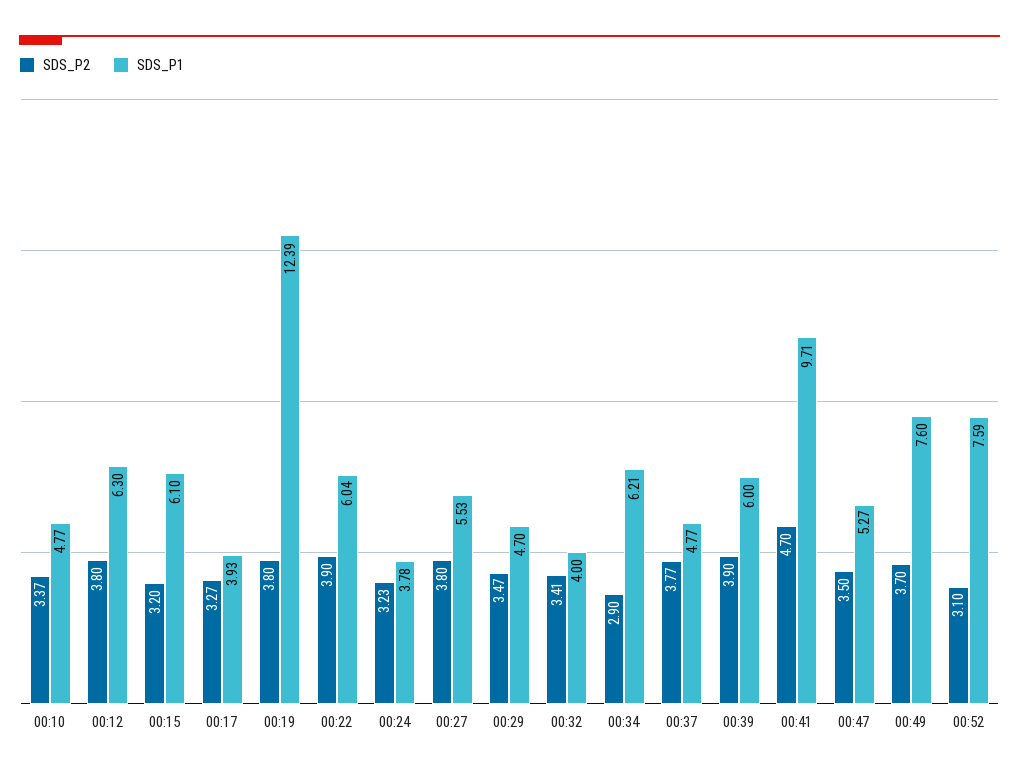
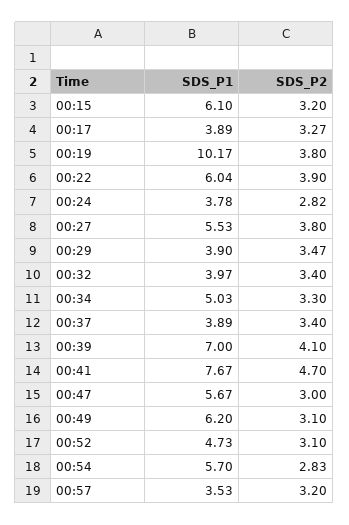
SDS_P2, 00:10: 3.37 -> none
SDS_P1, 00:10: 4.77 -> none
SDS_P2, 00:12: 3.8 -> none
SDS_P1, 00:12: 6.3 -> none
SDS_P1, 00:17: 3.93 -> 3.89
SDS_P1, 00:19: 12.39 -> 10.17
SDS_P2, 00:24: 3.23 -> 2.82
SDS_P1, 00:29: 4.7 -> 3.9
SDS_P2, 00:32: 3.41 -> 3.4
SDS_P1, 00:32: 4 -> 3.97
SDS_P2, 00:34: 2.9 -> 3.3
SDS_P1, 00:34: 6.21 -> 5.03
SDS_P2, 00:37: 3.77 -> 3.4
SDS_P1, 00:37: 4.77 -> 3.89
SDS_P2, 00:39: 3.9 -> 4.1
SDS_P1, 00:39: 6 -> 7
SDS_P1, 00:41: 9.71 -> 7.67
SDS_P2, 00:47: 3.5 -> 3
SDS_P1, 00:47: 5.27 -> 5.67
SDS_P2, 00:49: 3.7 -> 3.1
SDS_P1, 00:49: 7.6 -> 6.2
SDS_P1, 00:52: 7.59 -> 4.73
SDS_P1, 00:54: none -> 5.7
SDS_P2, 00:54: none -> 2.83
SDS_P1, 00:57: none -> 3.53
SDS_P2, 00:57: none -> 3.2

